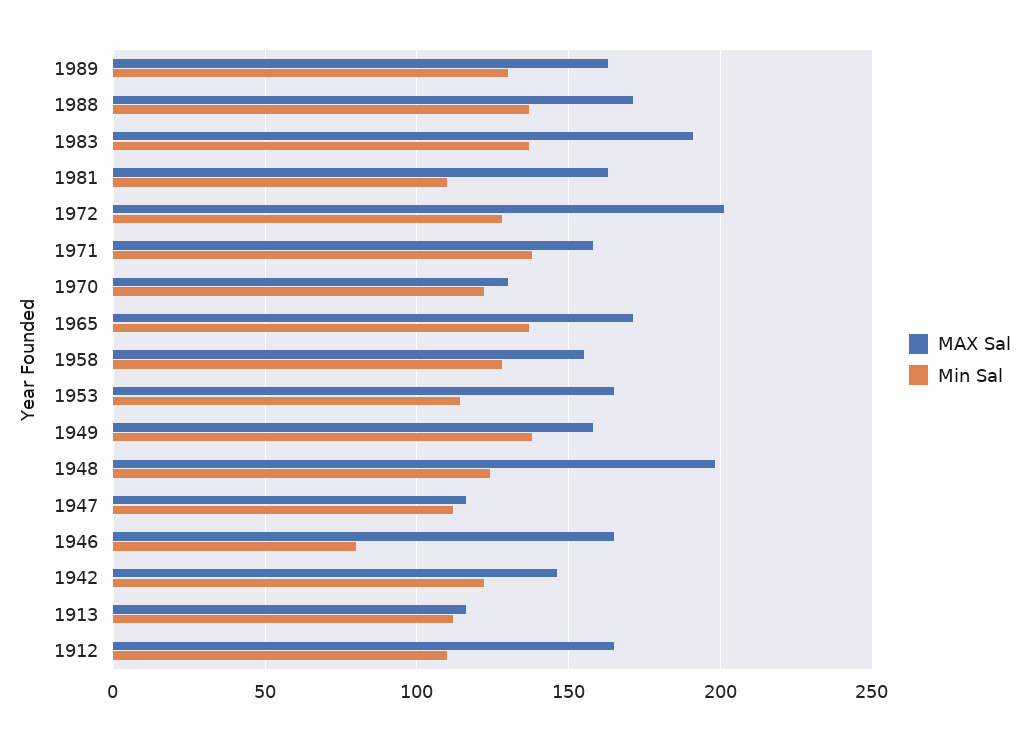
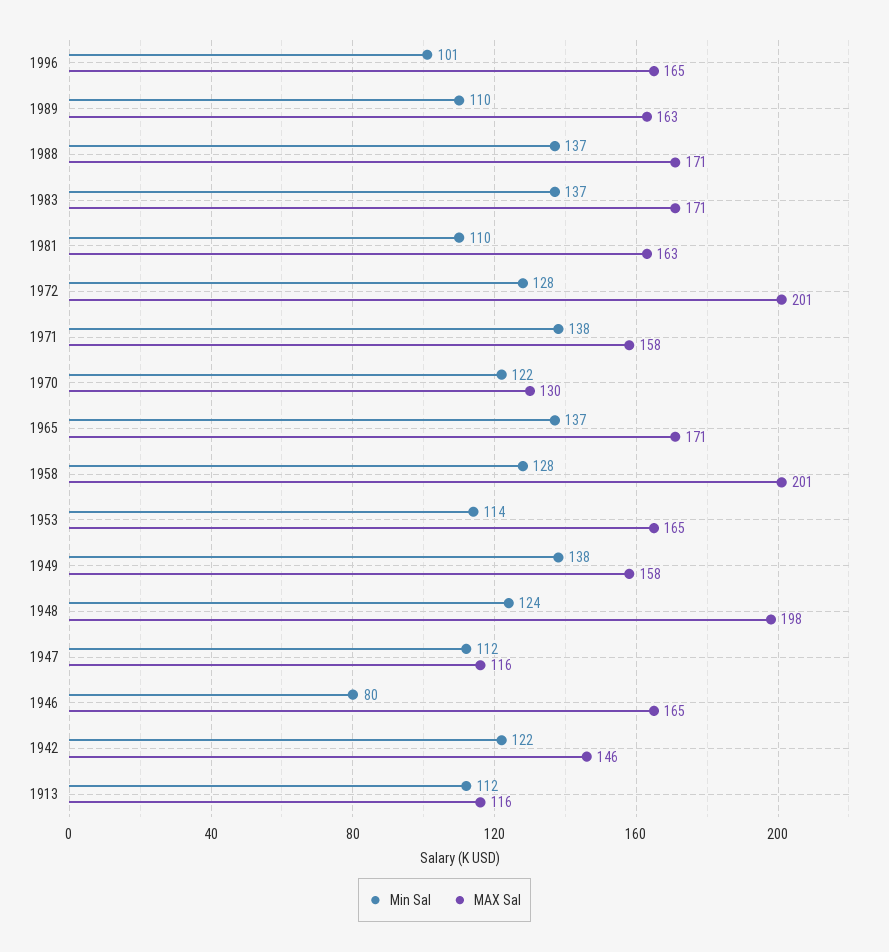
Min Sal, 1989: 130 -> 110
MAX Sal, 1983: 190 -> 171
MAX Sal, 1958: 155 -> 201
MAX Sal, 1912: 165 -> none
Min Sal, 1912: 110 -> none
Min Sal, 1996: none -> 101
MAX Sal, 1996: none -> 165

